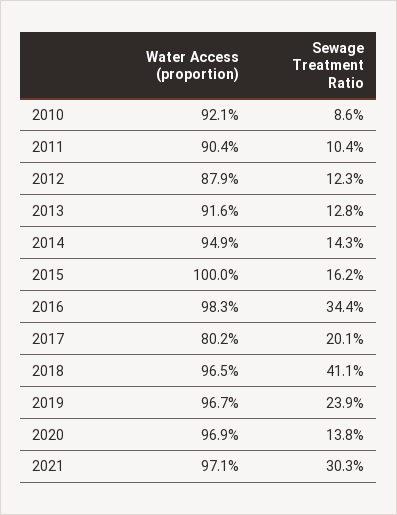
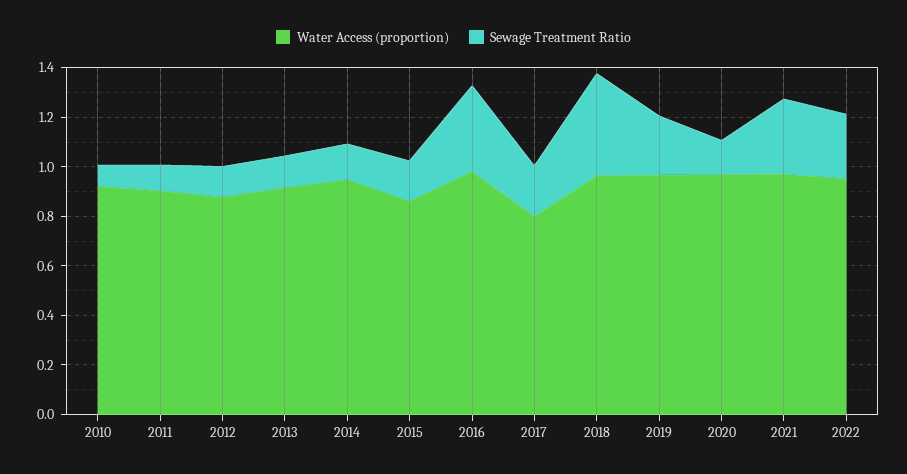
Water Access (proportion), 2015: 1 -> 0.85
Water Access (proportion), 2022: none -> 0.95
Sewage Treatment Ratio, 2022: none -> 0.25

